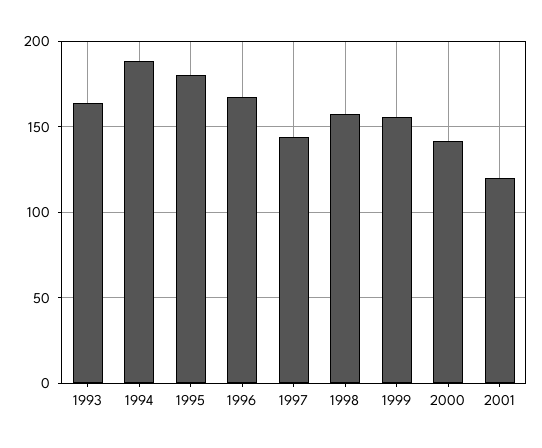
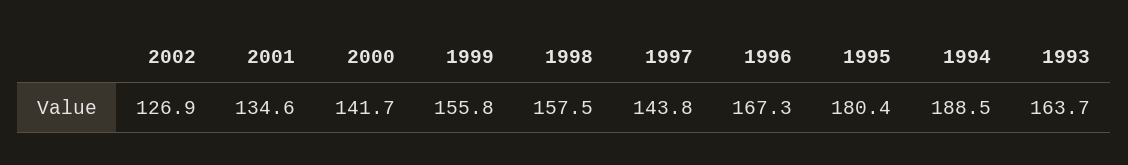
2001: 120 -> 134.6
2002: none -> 126.9

